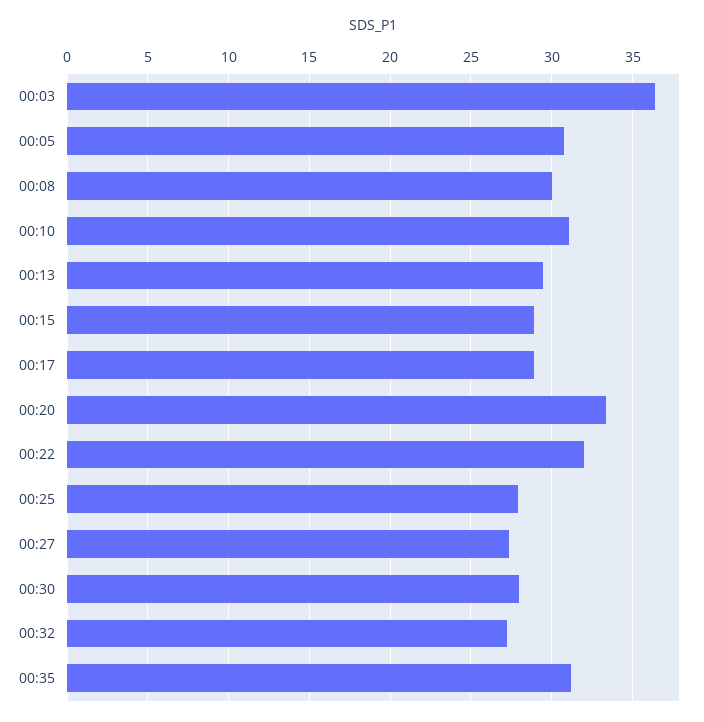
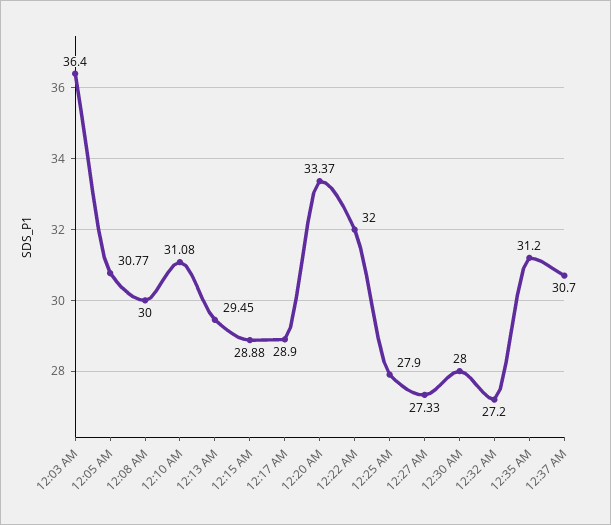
12:37 AM: none -> 30.7

